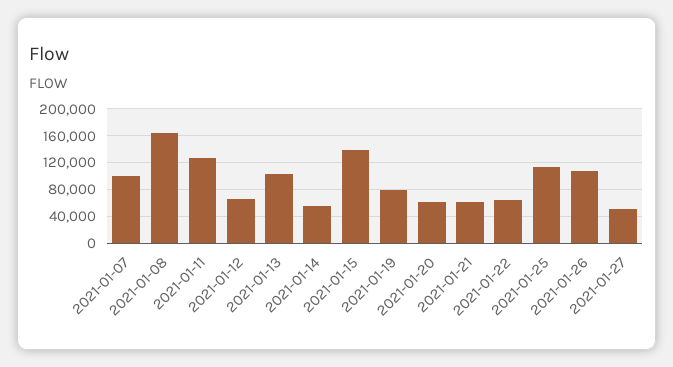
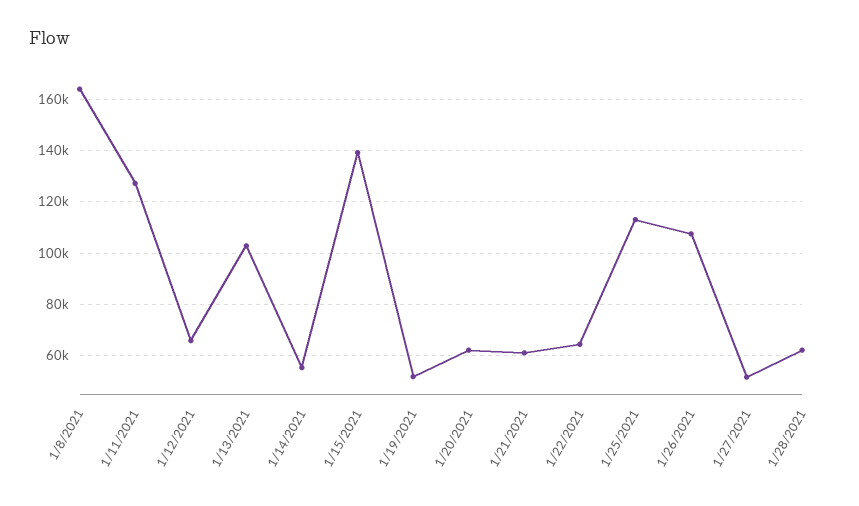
2021-01-07: 100000 -> none
2021-01-19: 80000 -> 52500
1/28/2021: none -> 62500

